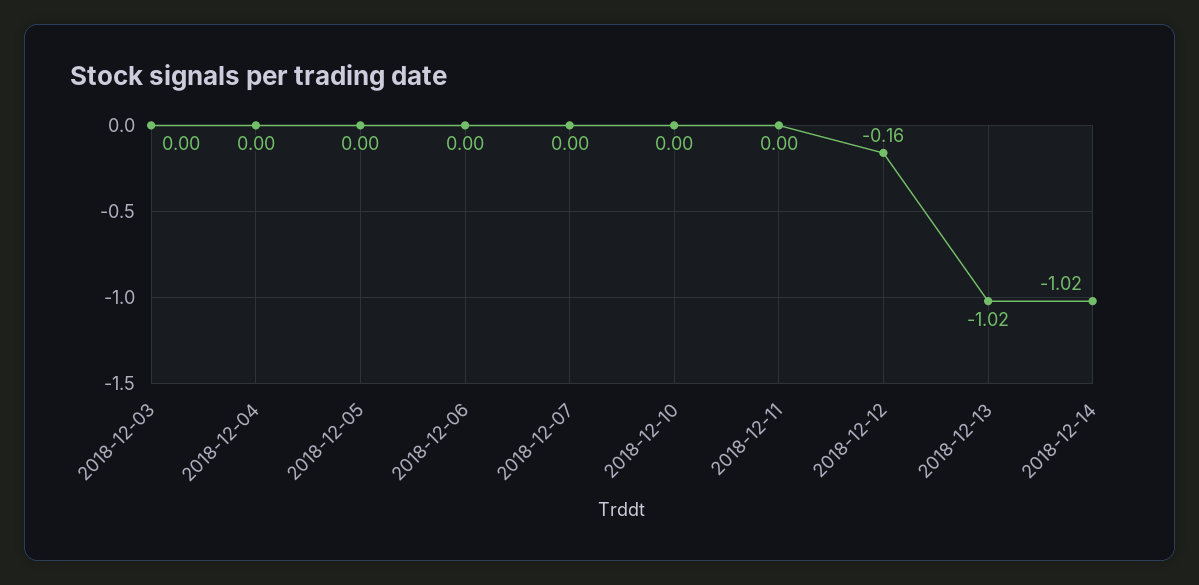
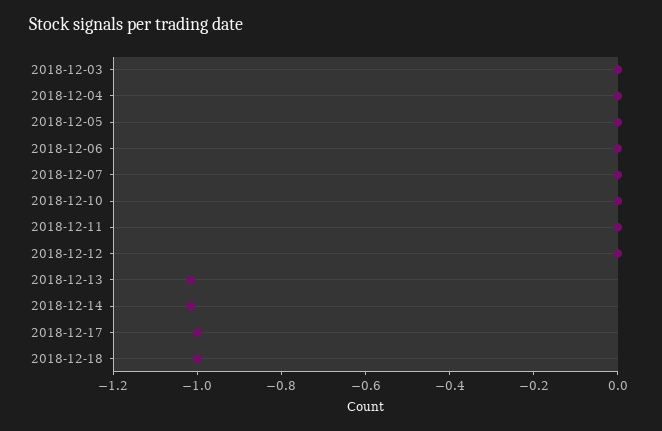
2018-12-12: -0.16 -> 0
2018-12-17: none -> -1
2018-12-18: none -> -1

